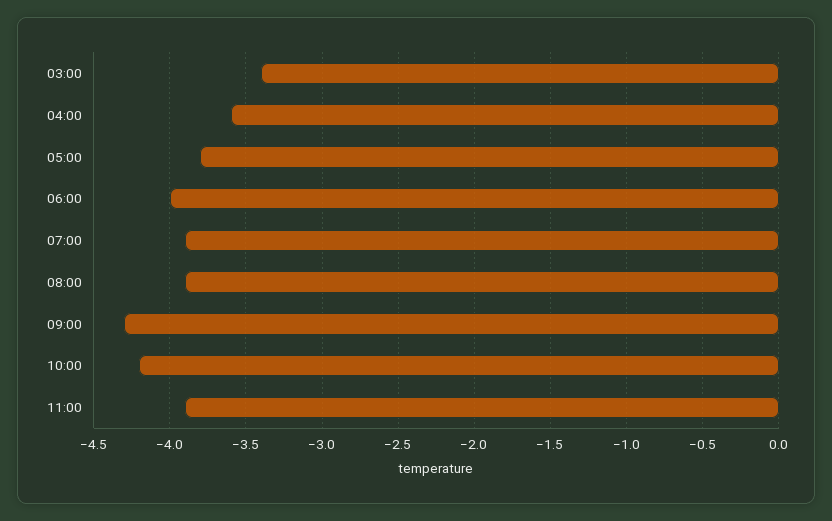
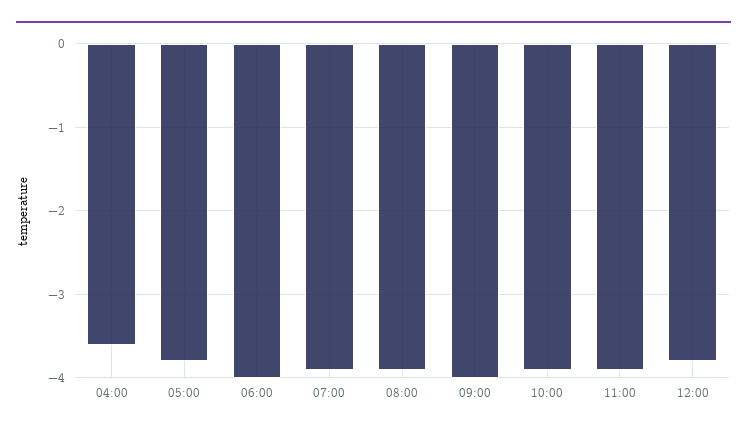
03:00: -3.4 -> none
09:00: -4.3 -> -4
10:00: -4.2 -> -3.9
12:00: none -> -3.8

